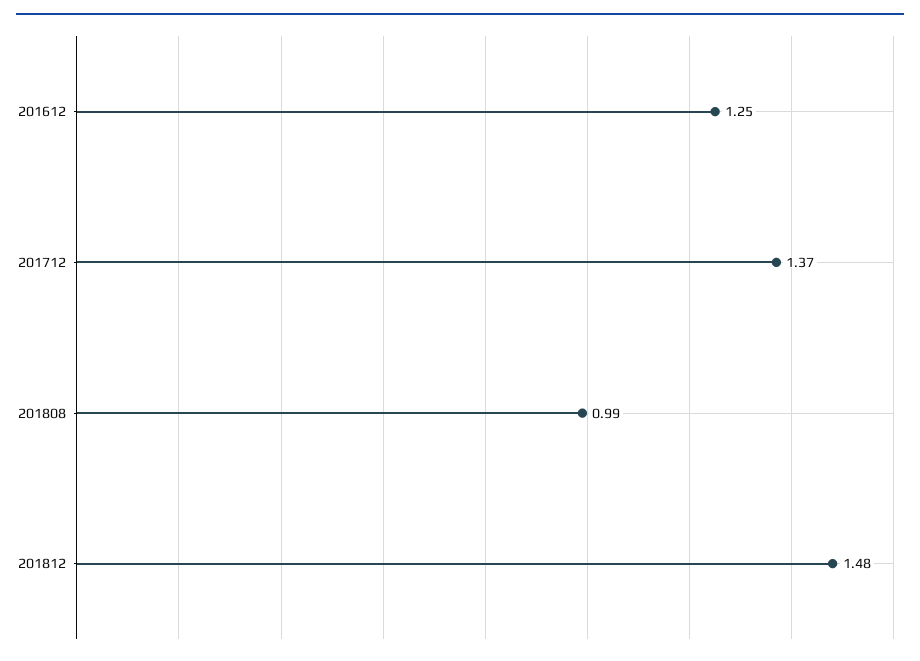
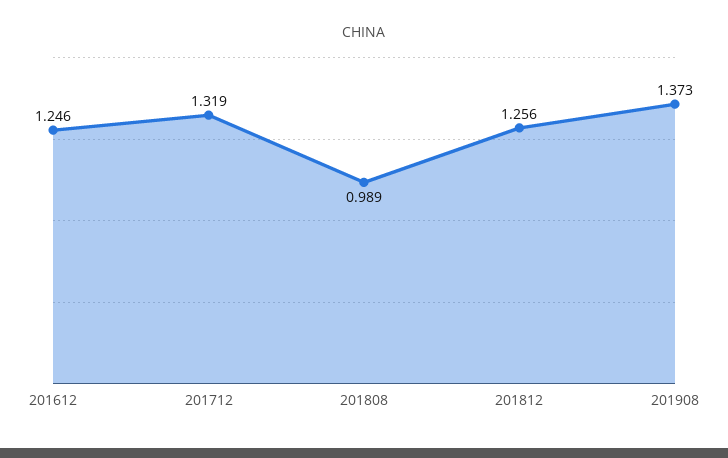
201712: 1.37 -> 1.319
201812: 1.48 -> 1.256
201908: none -> 1.373

